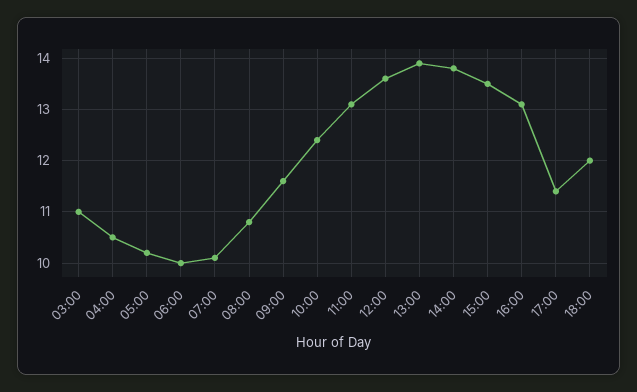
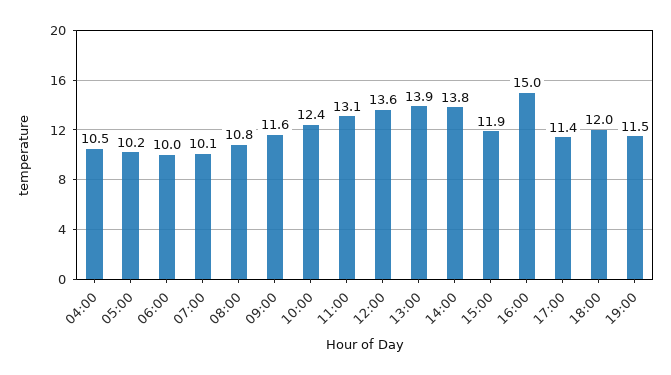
03:00: 11 -> none
15:00: 13.5 -> 11.9
16:00: 13 -> 15
19:00: none -> 11.5

